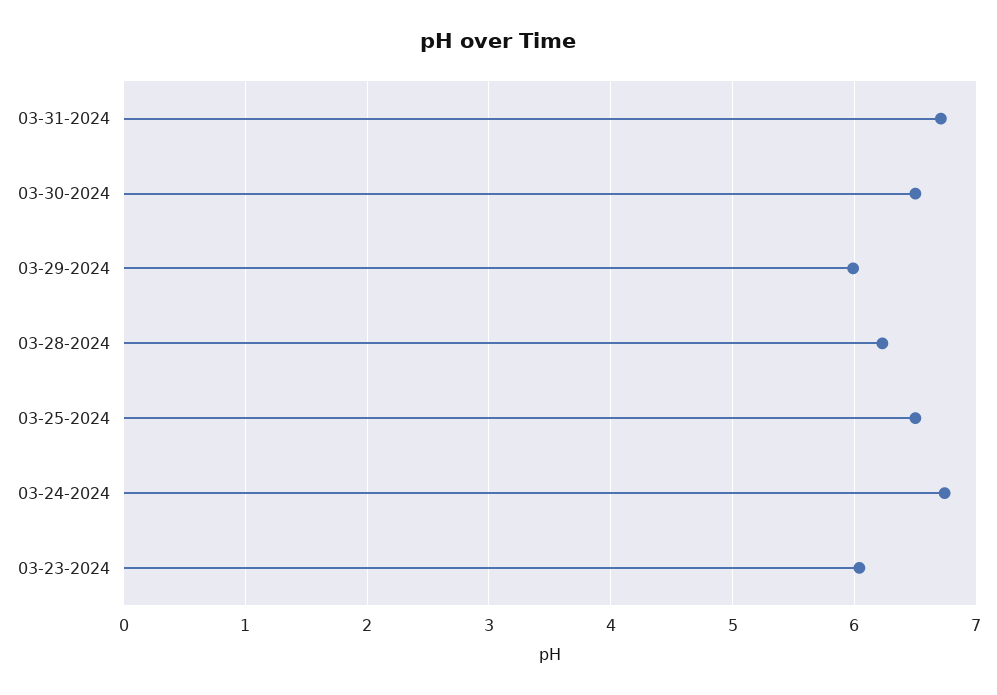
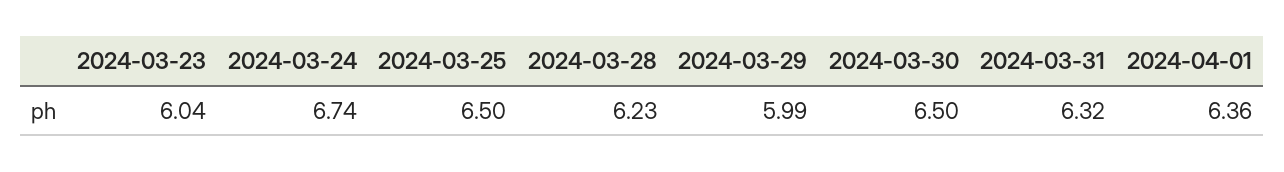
03-31-2024: 6.7 -> 6.32
2024-04-01: none -> 6.36

